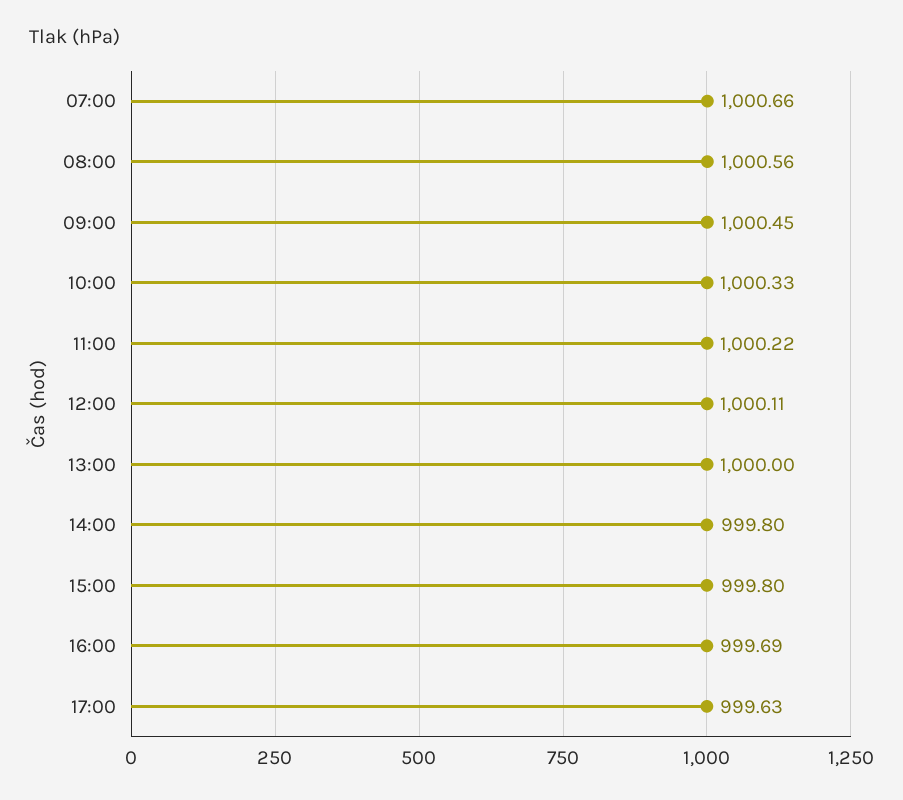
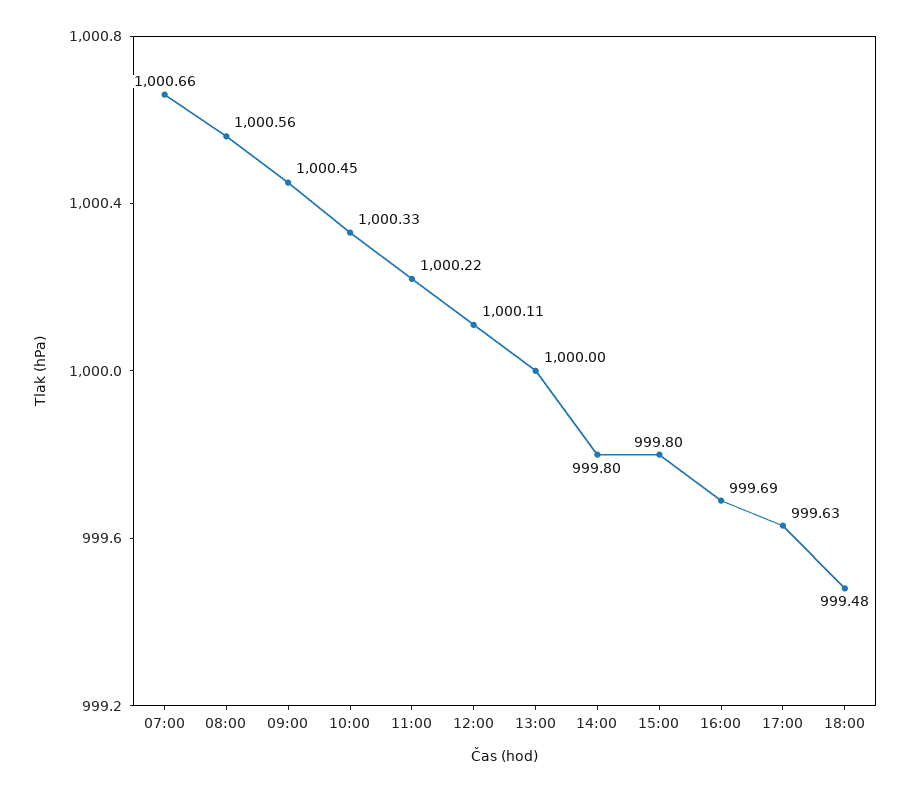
18:00: none -> 999.48

